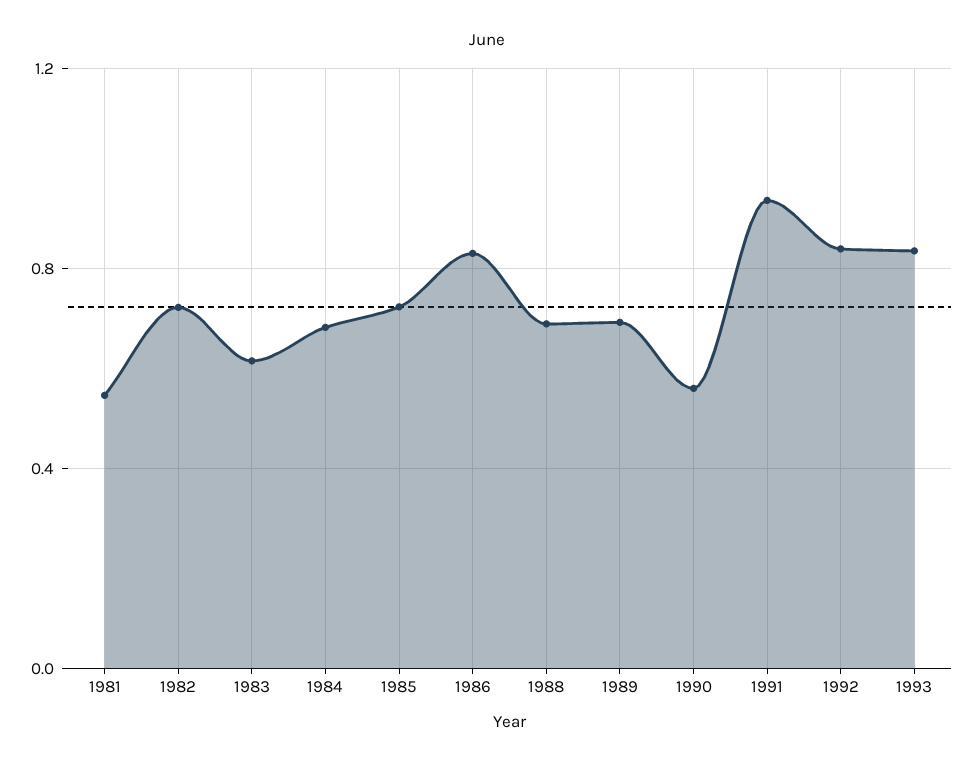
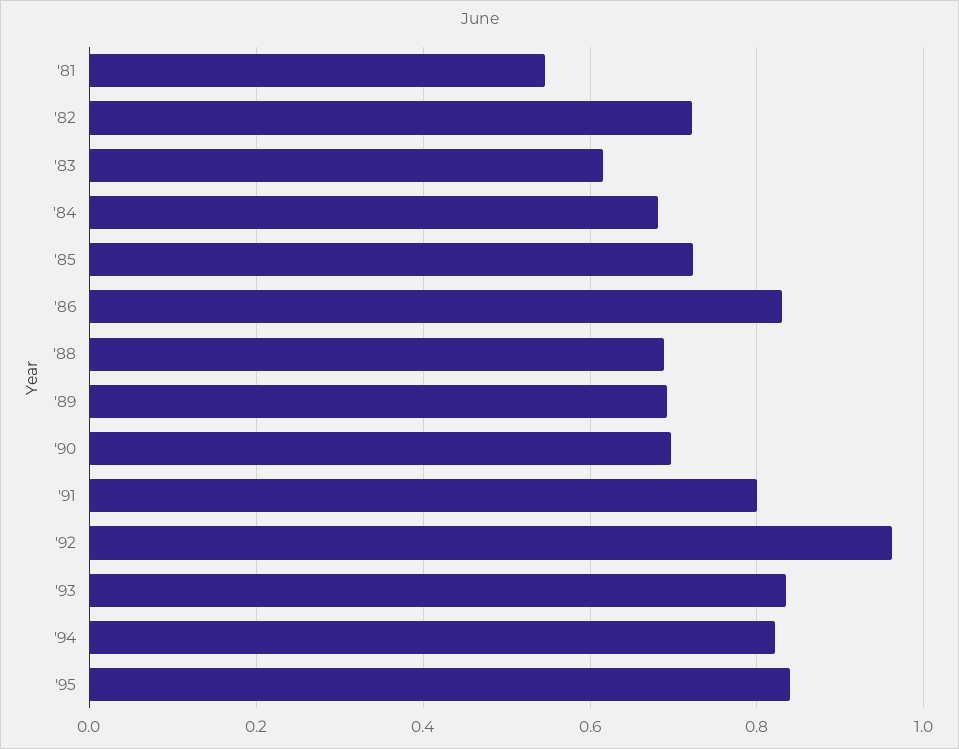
1990: 0.55 -> 0.7
1991: 0.95 -> 0.8
1992: 0.85 -> 0.96
'94: none -> 0.82
'95: none -> 0.84

